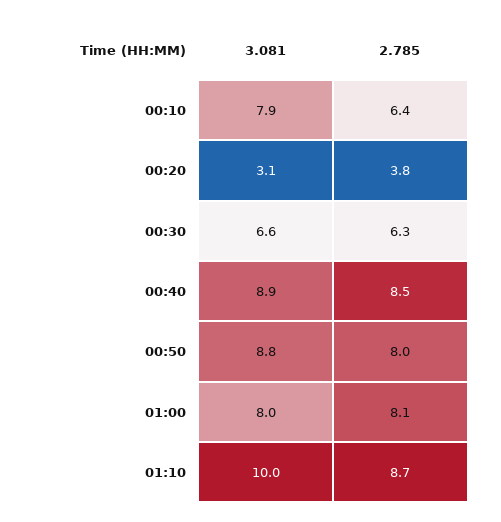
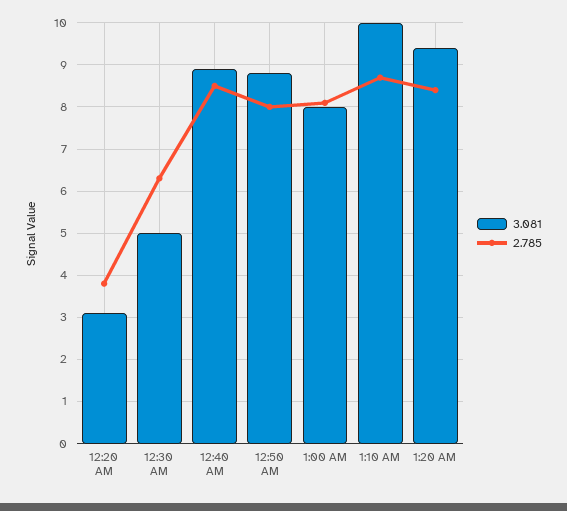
3.081, 00:10: 7.9 -> none
2.785, 00:10: 6.4 -> none
3.081, 00:30: 6.6 -> 5
3.081, 1:20 AM: none -> 9.5
2.785, 1:20 AM: none -> 8.5

